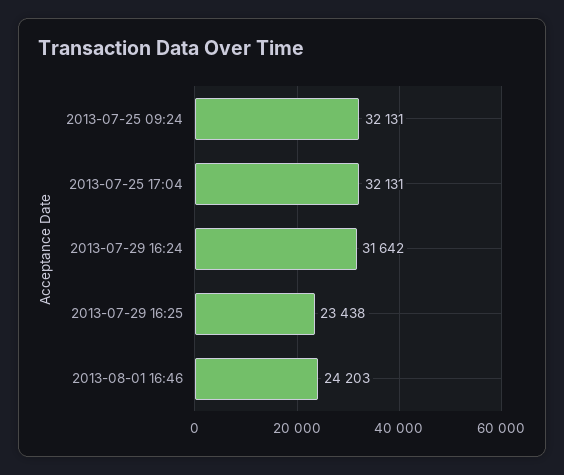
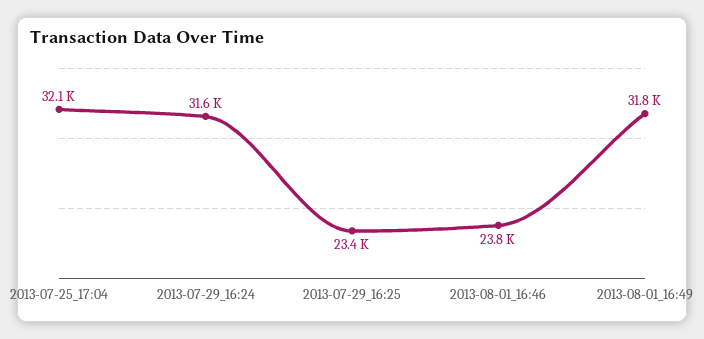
2013-07-25 09:24: 32131 -> none
2013-08-01 16:46: 24203 -> 23800
2013-08-01_16:49: none -> 31800

